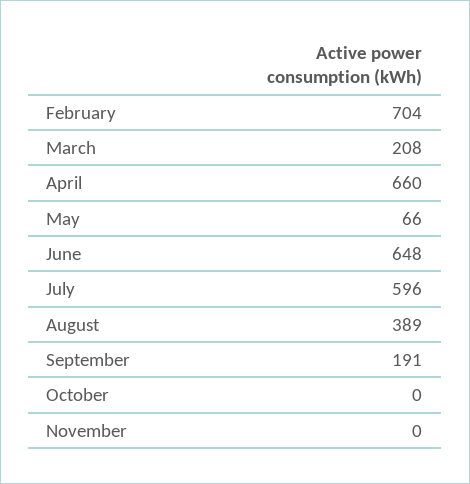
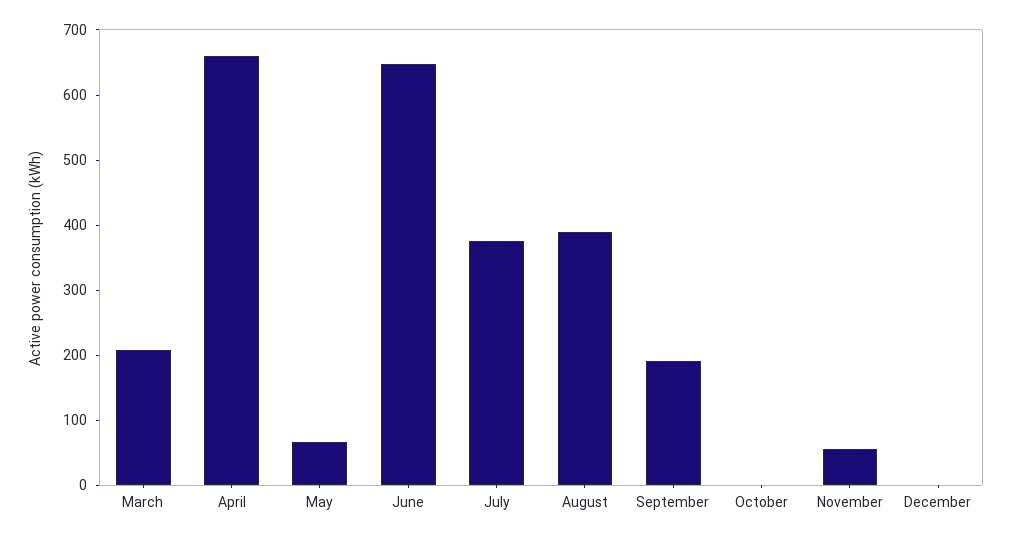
February: 704 -> none
July: 596 -> 380
November: 0 -> 60
December: none -> 0

